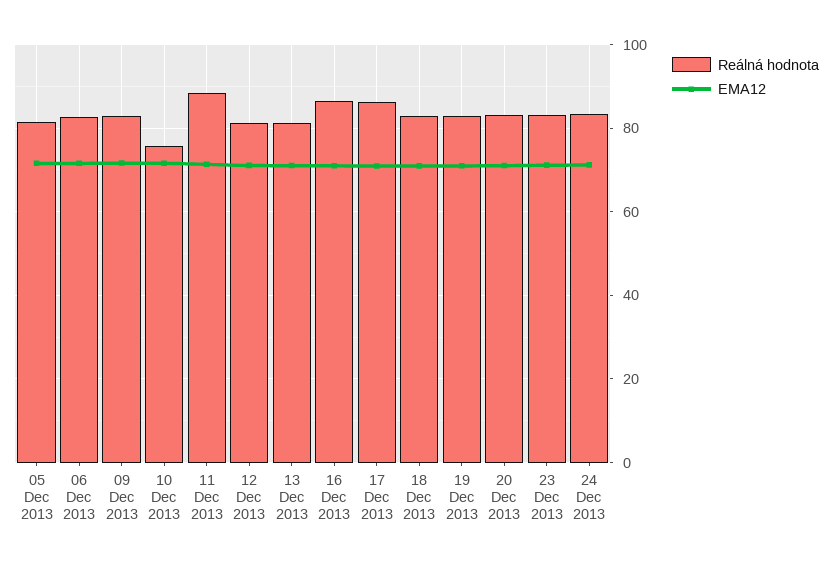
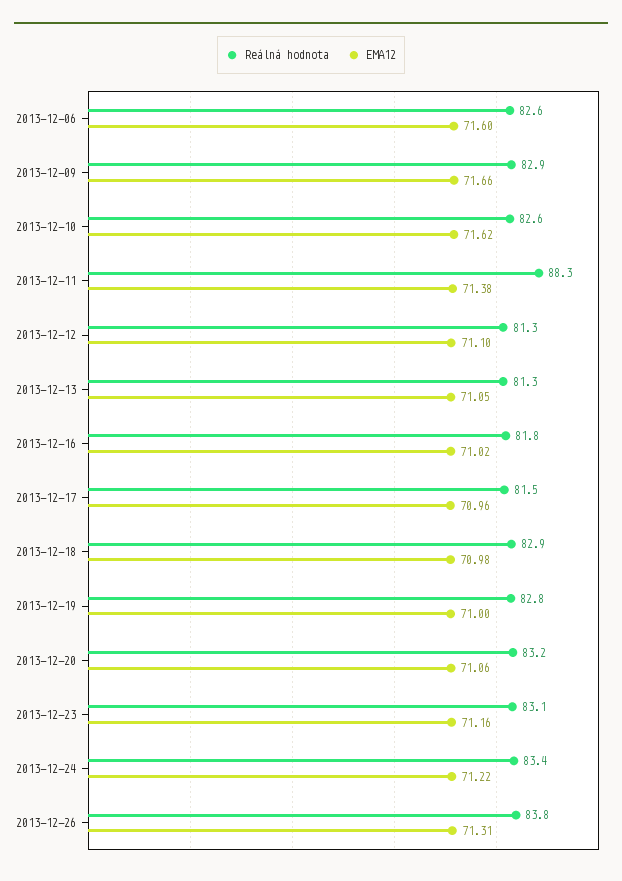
Reálná hodnota, 05 Dec 2013: 82 -> none
EMA12, 05 Dec 2013: 72 -> none
Reálná hodnota, 10 Dec 2013: 76 -> 82.6
Reálná hodnota, 16 Dec 2013: 86 -> 81.8
Reálná hodnota, 17 Dec 2013: 86 -> 81.5
Reálná hodnota, 2013-12-26: none -> 83.8
EMA12, 2013-12-26: none -> 71.31

